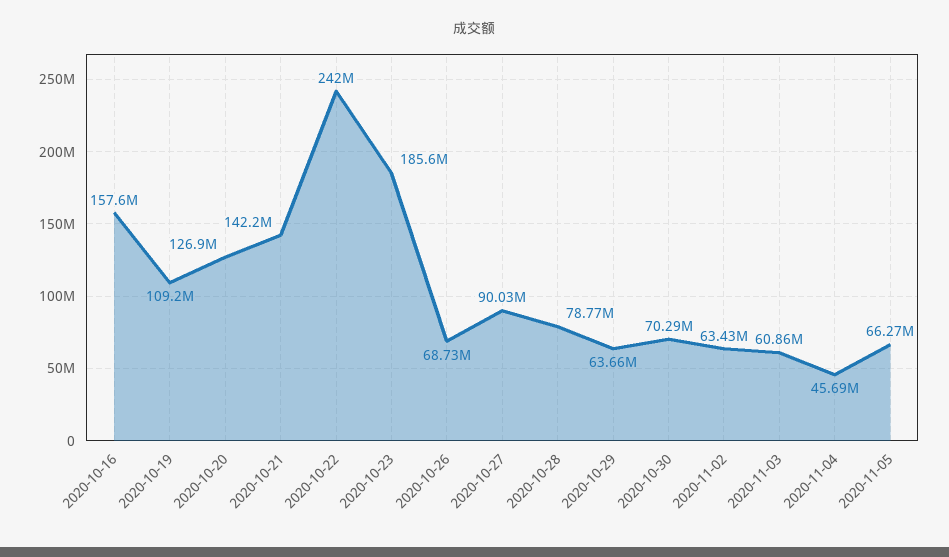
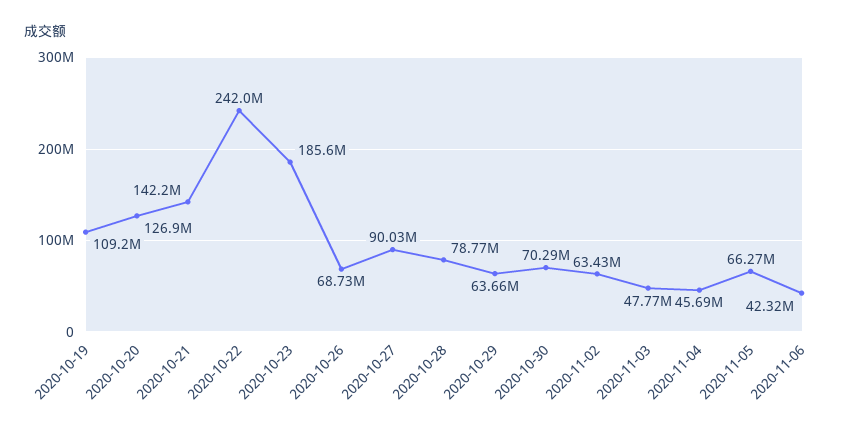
2020-10-16: 157600000 -> none
2020-11-03: 60860000 -> 47770000
2020-11-06: none -> 42320000

